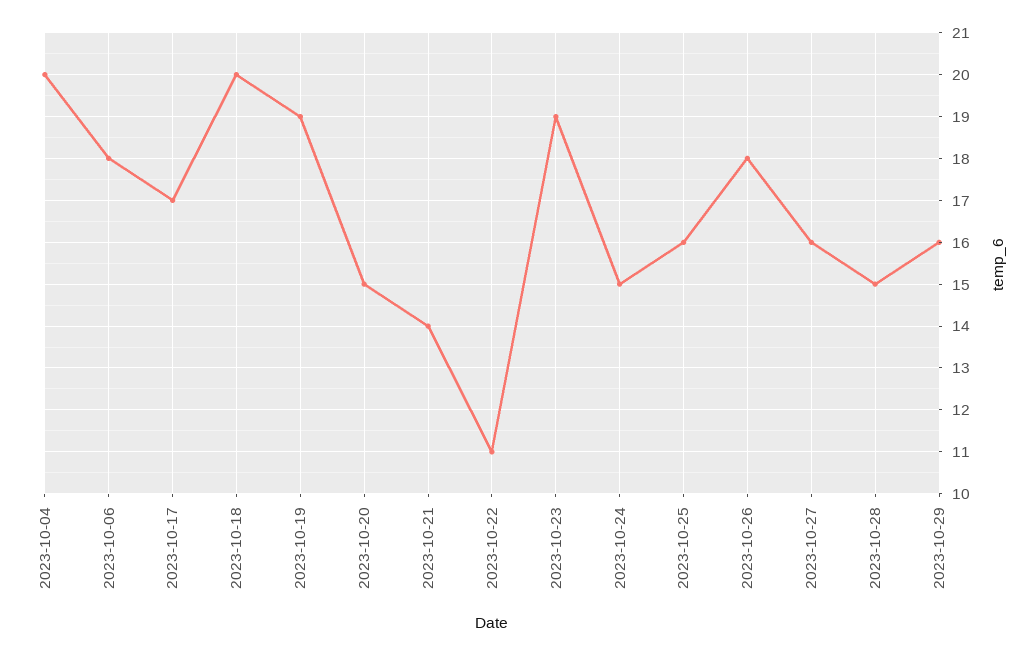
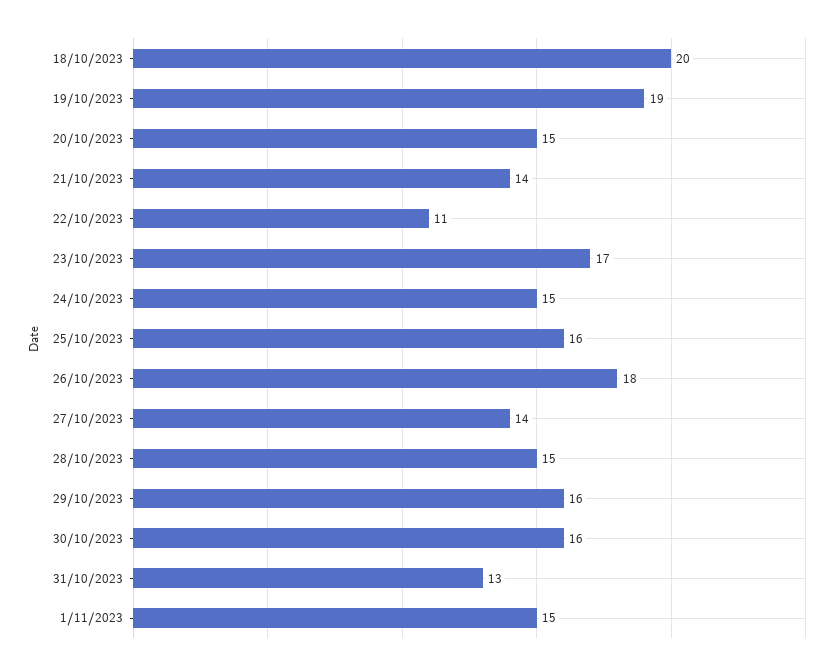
2023-10-04: 20 -> none
2023-10-06: 18 -> none
2023-10-17: 17 -> none
2023-10-23: 19 -> 17
2023-10-27: 16 -> 14
30/10/2023: none -> 16
31/10/2023: none -> 13
1/11/2023: none -> 15

